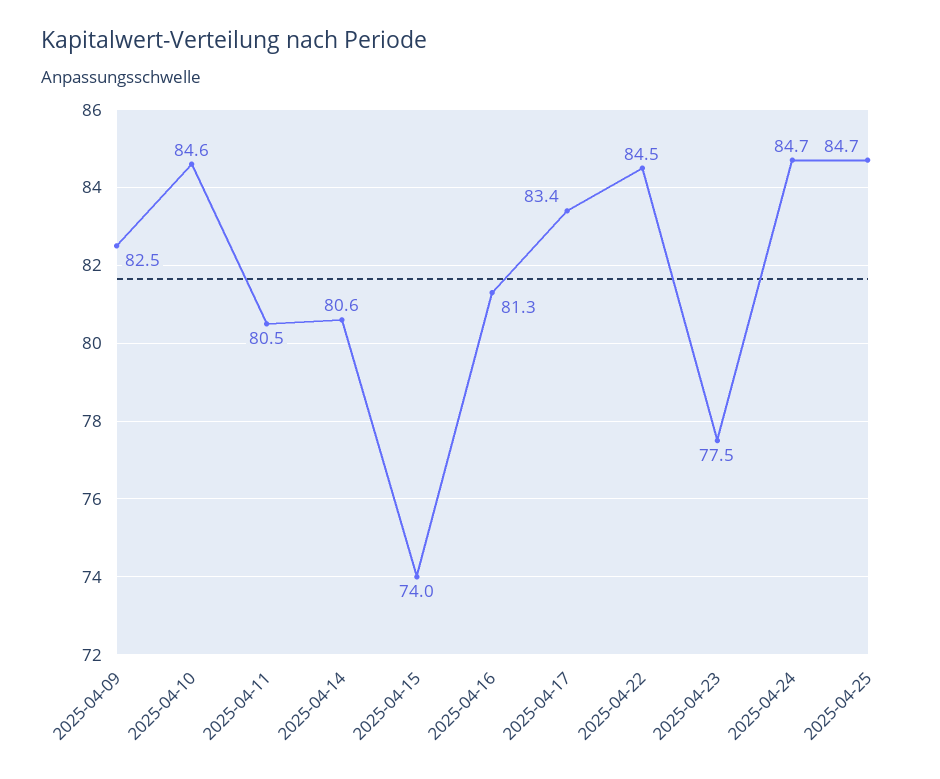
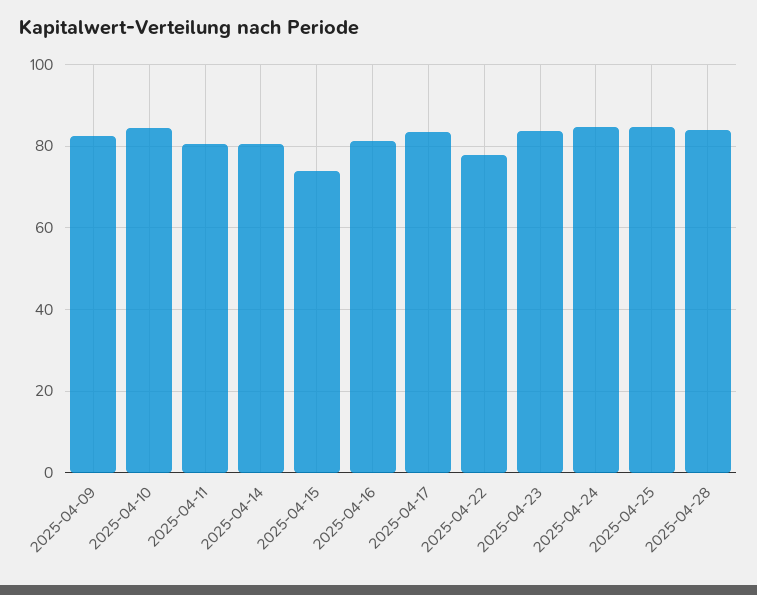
2025-04-22: 84.5 -> 78
2025-04-23: 77.5 -> 84
2025-04-28: none -> 84

